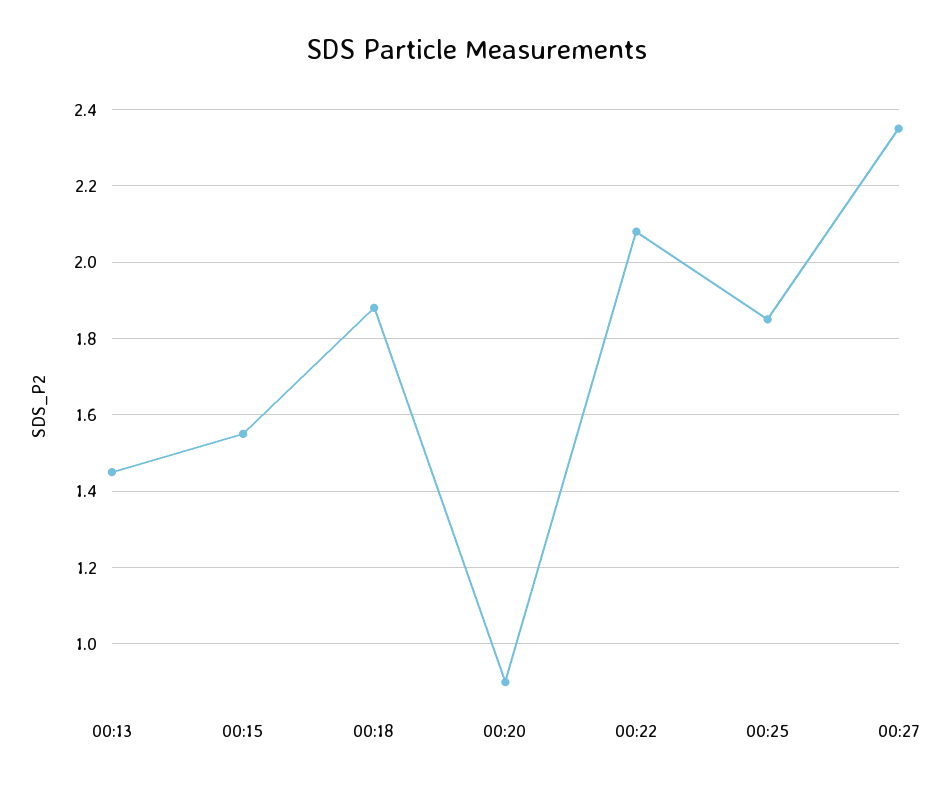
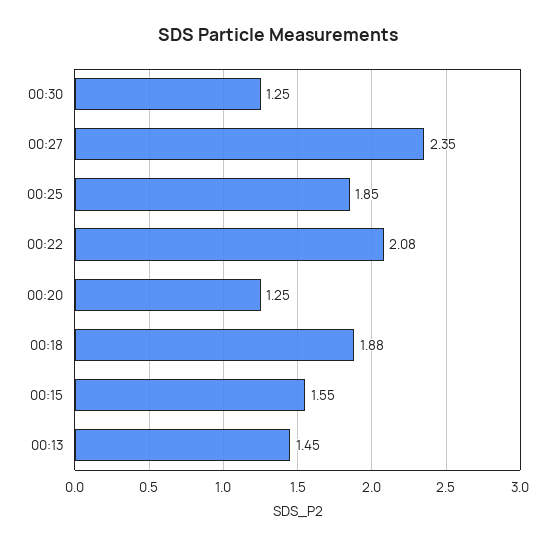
00:20: 0.9 -> 1.25
00:30: none -> 1.25

